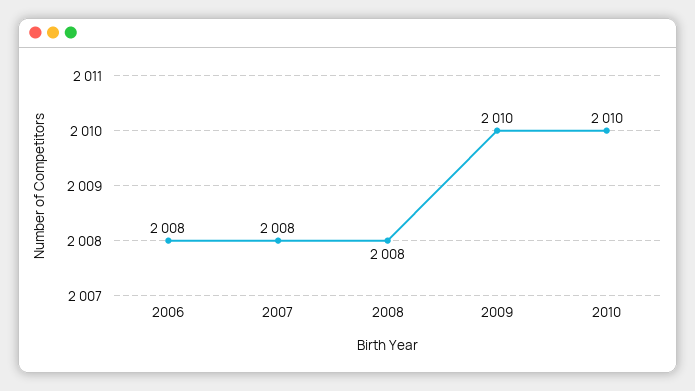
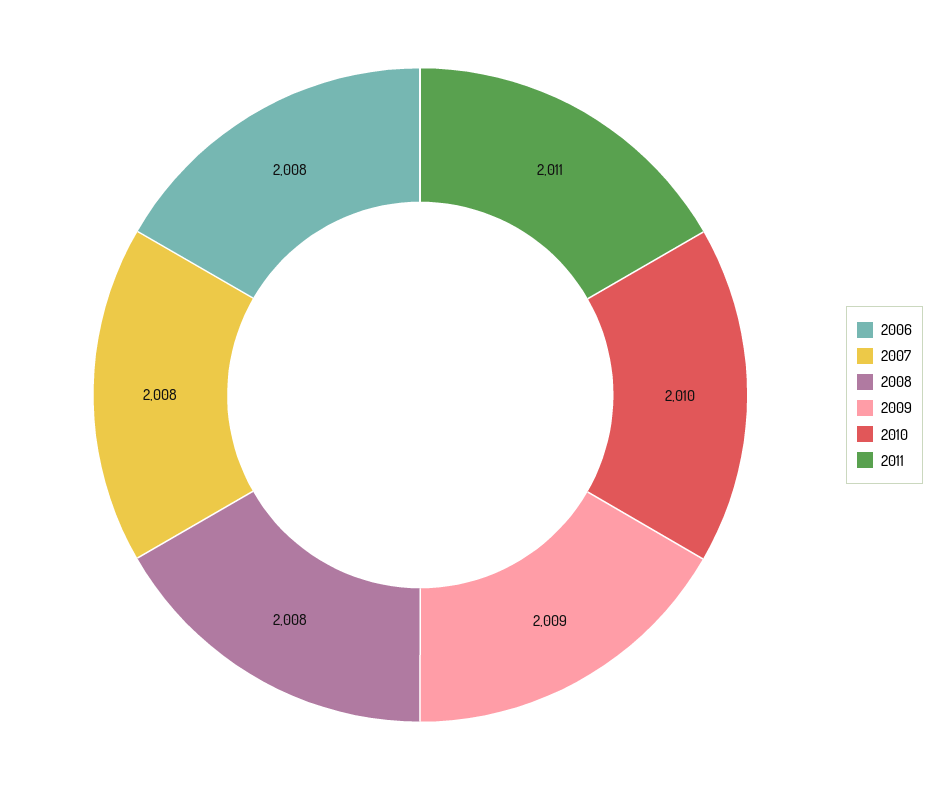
2009: 2010 -> 2009
2011: none -> 2011

